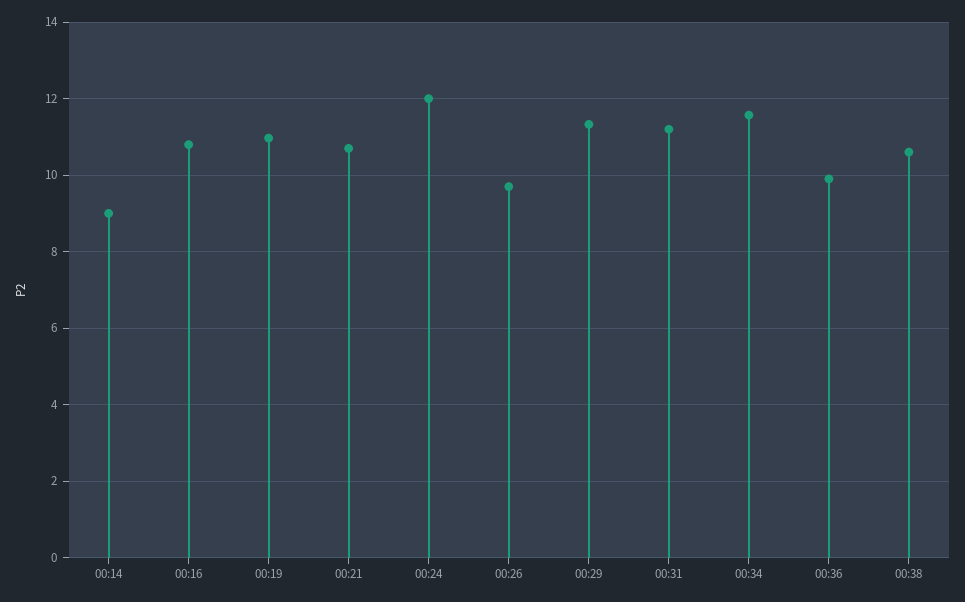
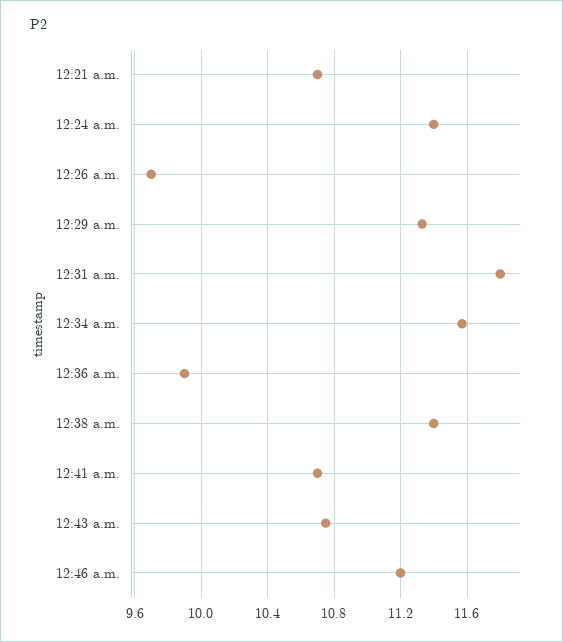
00:14: 9 -> none
00:16: 10.8 -> none
00:19: 11 -> none
00:24: 12 -> 11.4
00:31: 11.2 -> 11.8
00:38: 10.6 -> 11.4
12:41 a.m.: none -> 10.7
12:43 a.m.: none -> 10.75
12:46 a.m.: none -> 11.2

